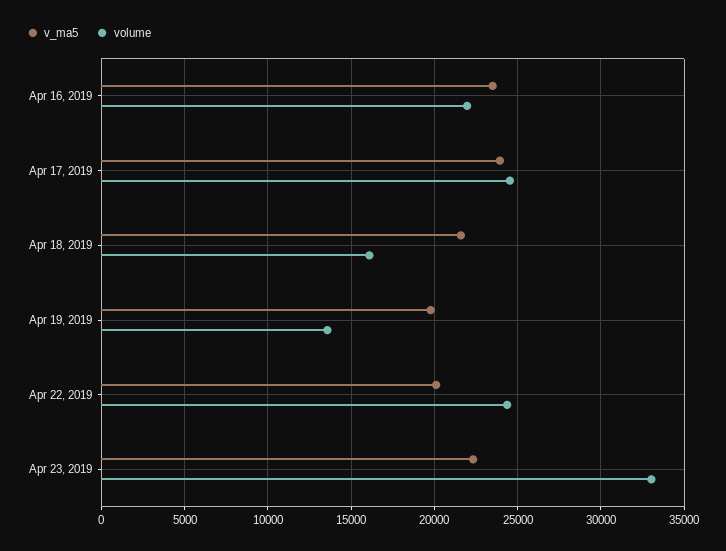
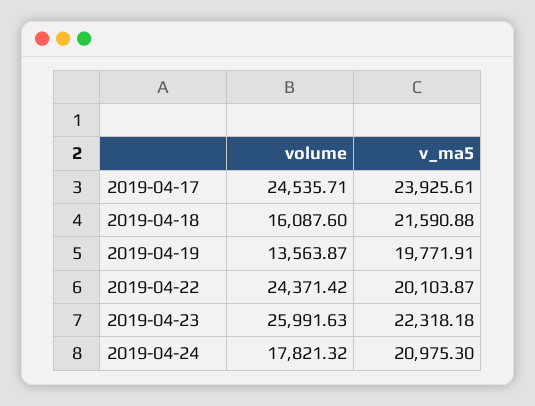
v_ma5, Apr 16, 2019: 23500 -> none
volume, Apr 16, 2019: 22000 -> none
volume, Apr 23, 2019: 33000 -> 25991.63
volume, 2019-04-24: none -> 17821.32
v_ma5, 2019-04-24: none -> 20975.3

